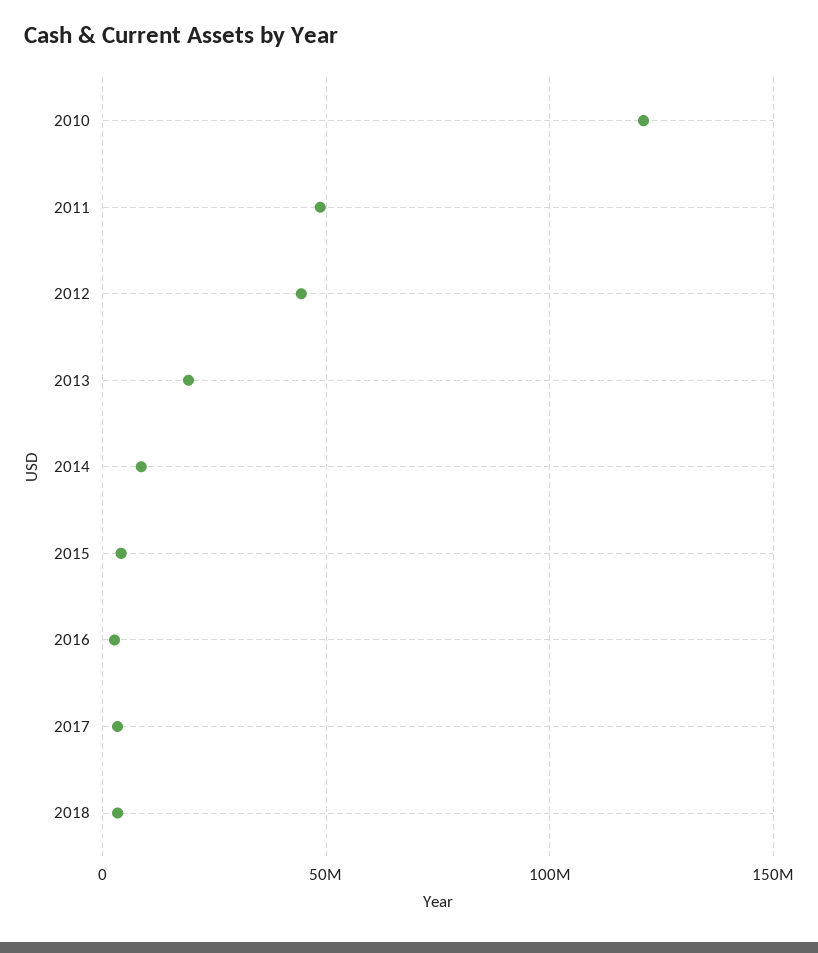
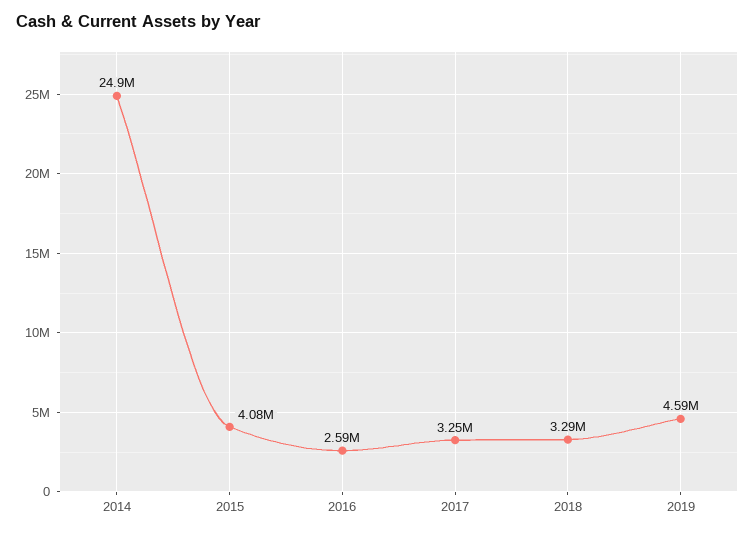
2010: 120000000 -> none
2011: 50000000 -> none
2012: 45000000 -> none
2013: 20000000 -> none
2014: 10000000 -> 24900000
2019: none -> 4590000

